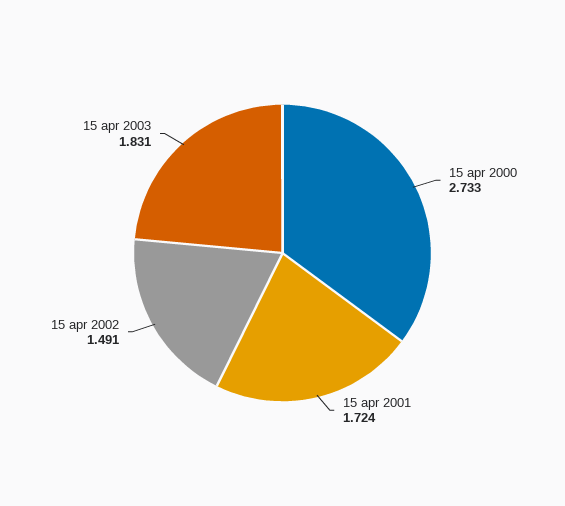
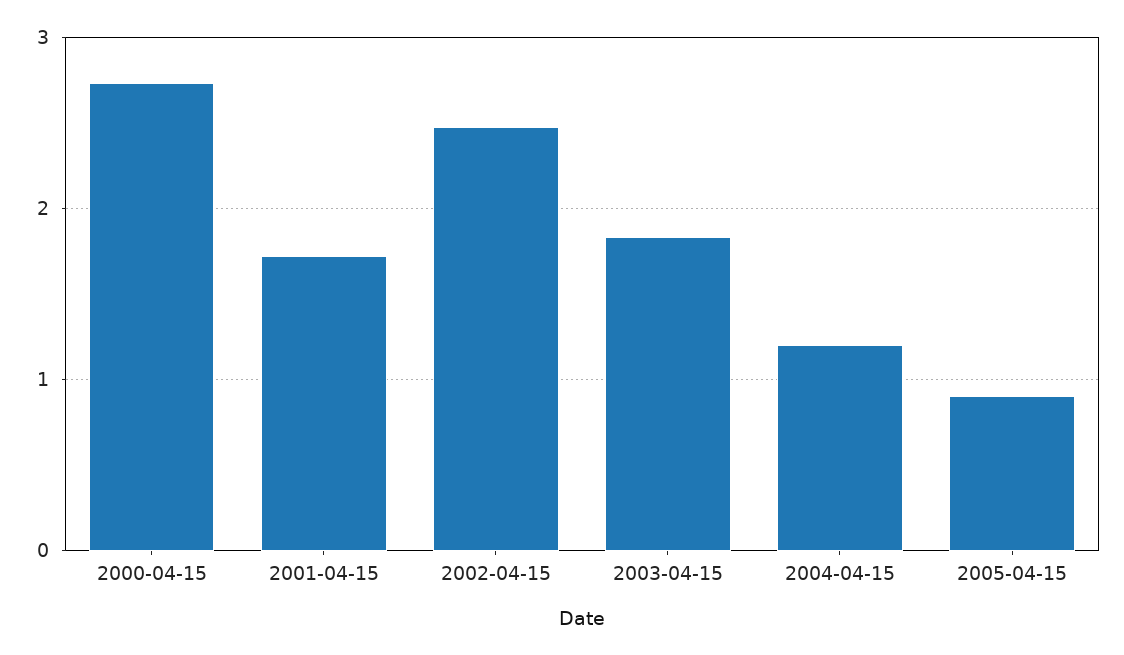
15 apr 2002: 1.491 -> 2.5
2004-04-15: none -> 1.2
2005-04-15: none -> 0.9

